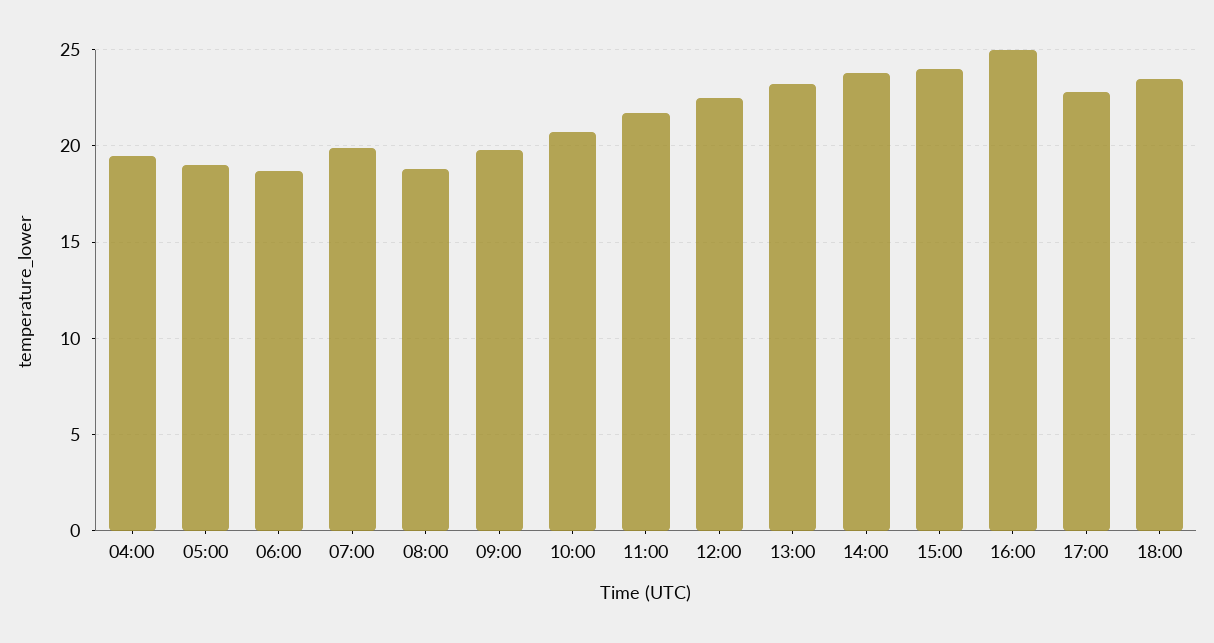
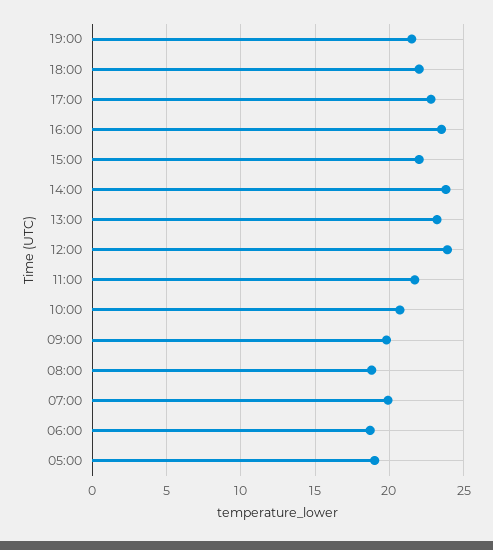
04:00: 19.5 -> none
12:00: 22.5 -> 24
15:00: 24 -> 22
16:00: 25 -> 23.5
18:00: 23.5 -> 22
19:00: none -> 21.5

